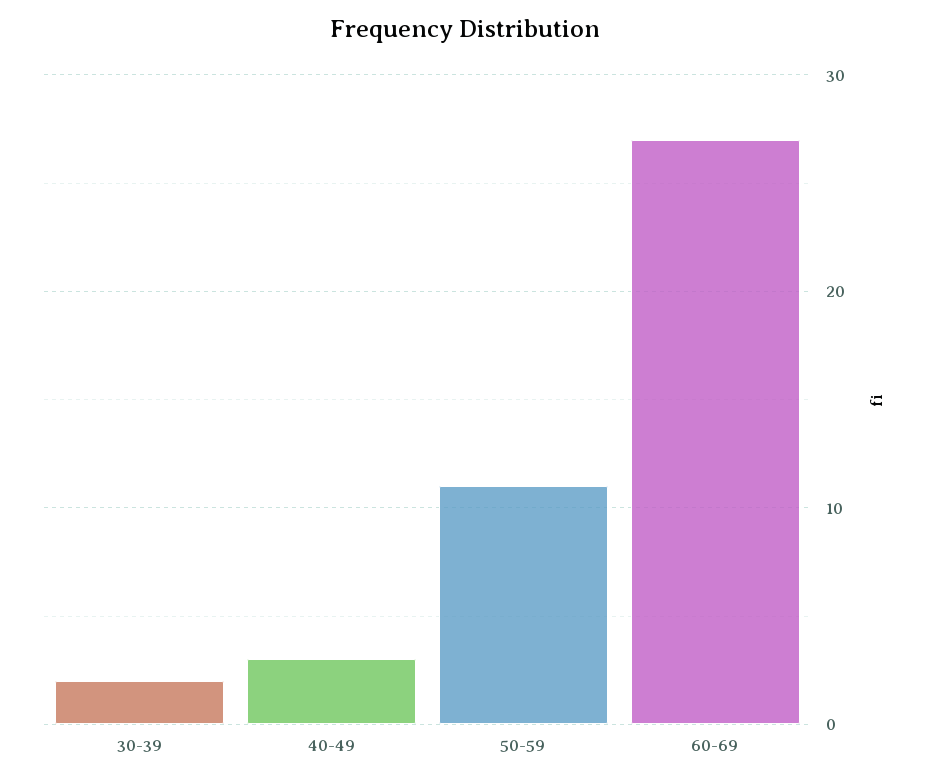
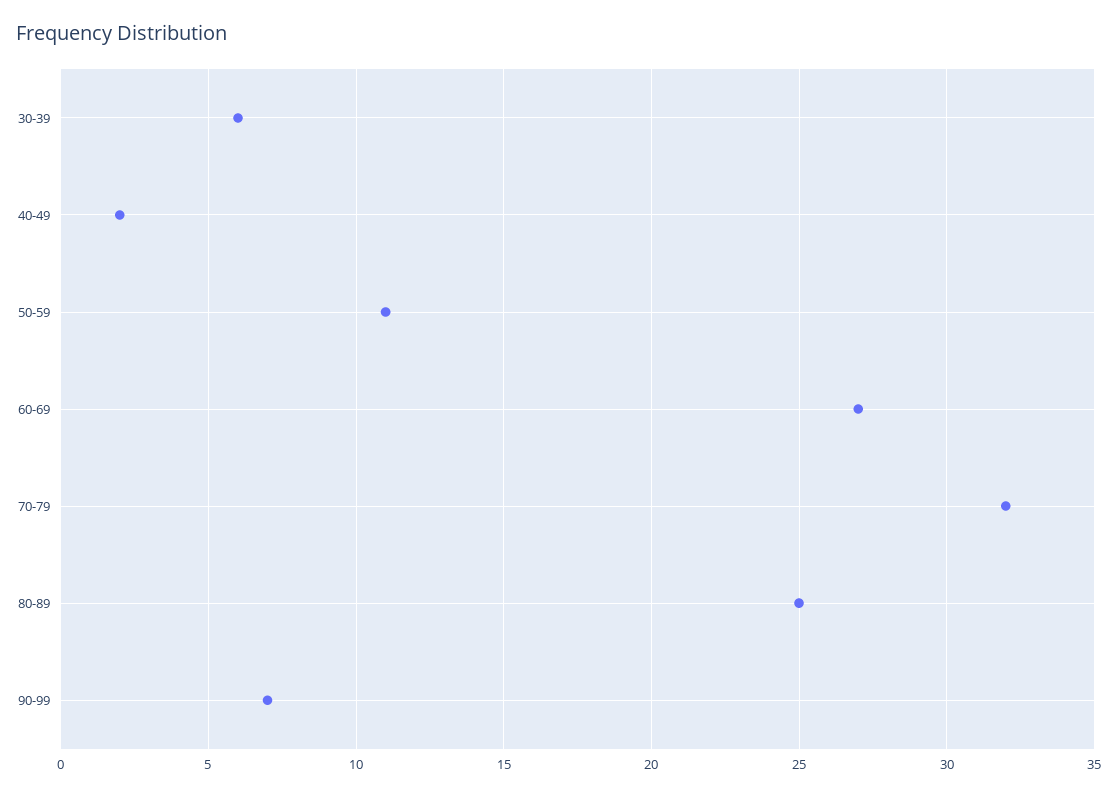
30-39: 2 -> 6
40-49: 3 -> 2
70-79: none -> 32
80-89: none -> 25
90-99: none -> 7

